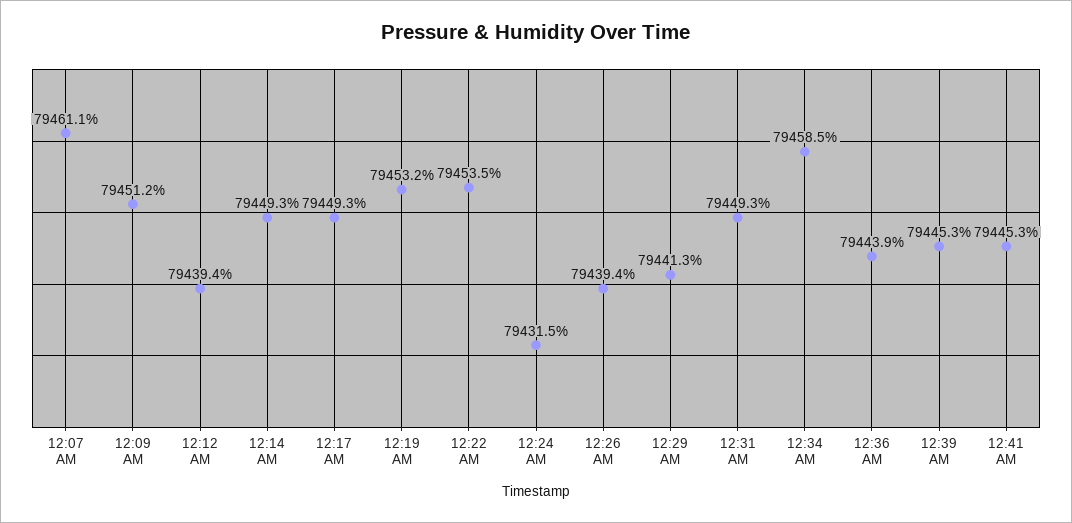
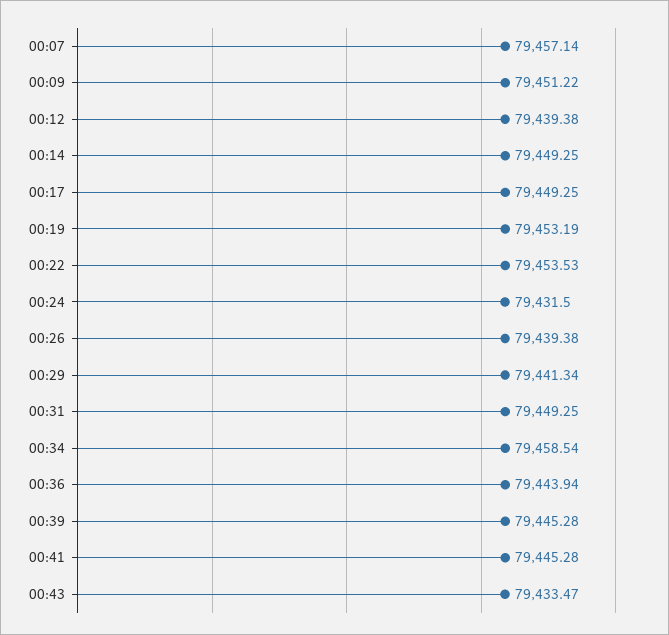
12:07 AM: 79461.1 -> 79457.14
00:43: none -> 79433.47

